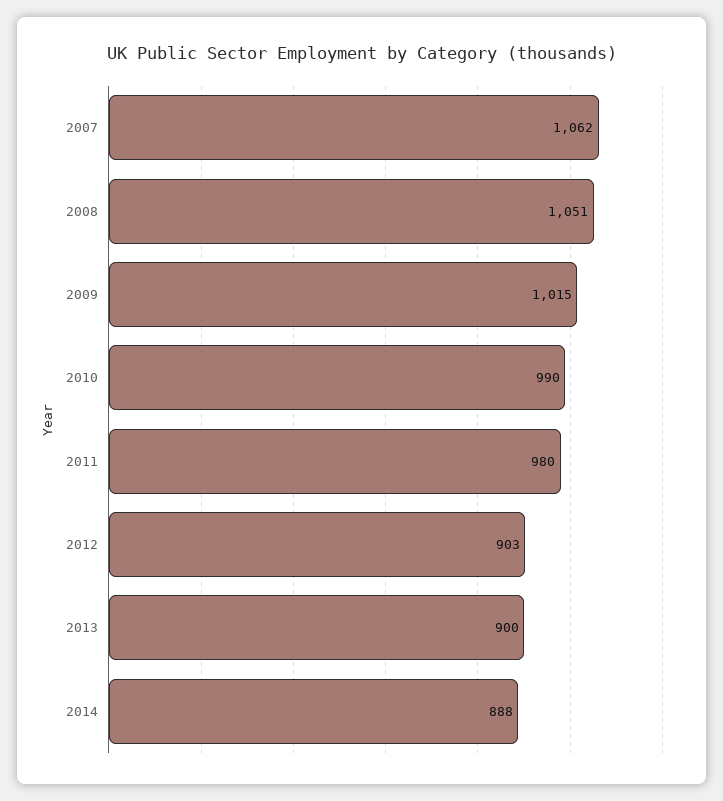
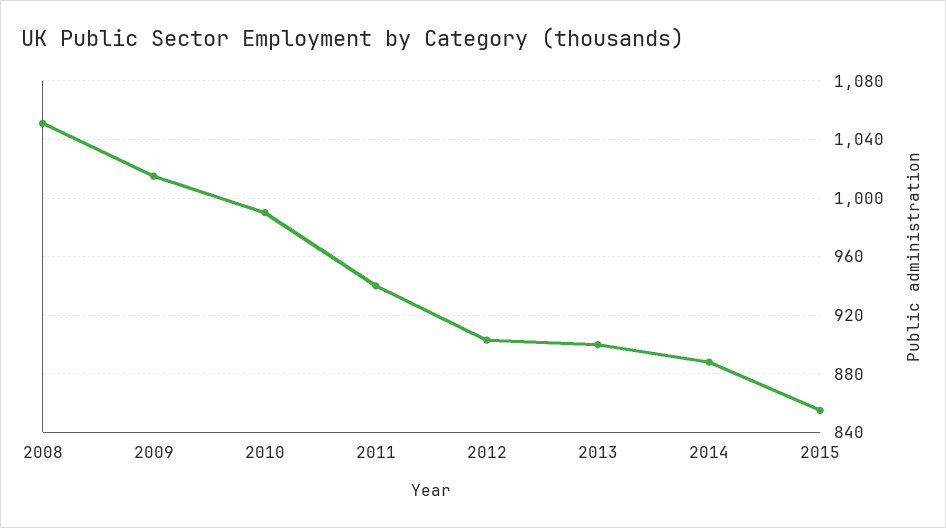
2007: 1062 -> none
2011: 980 -> 940
2015: none -> 855

